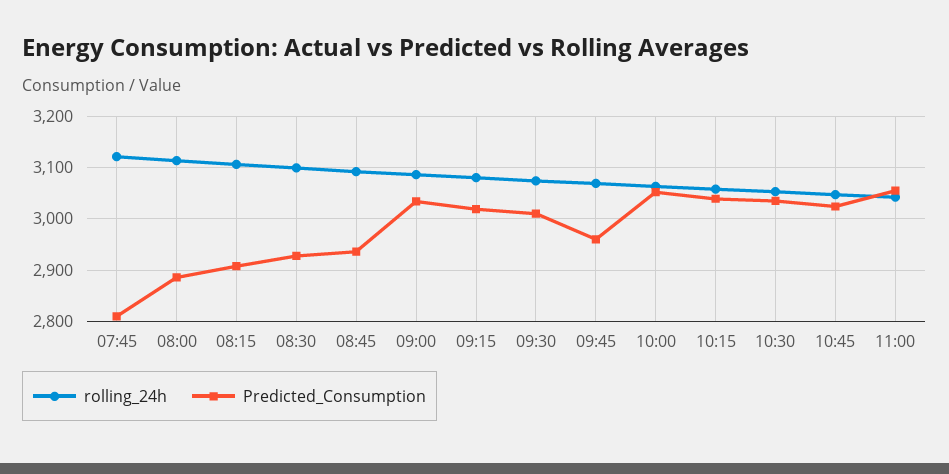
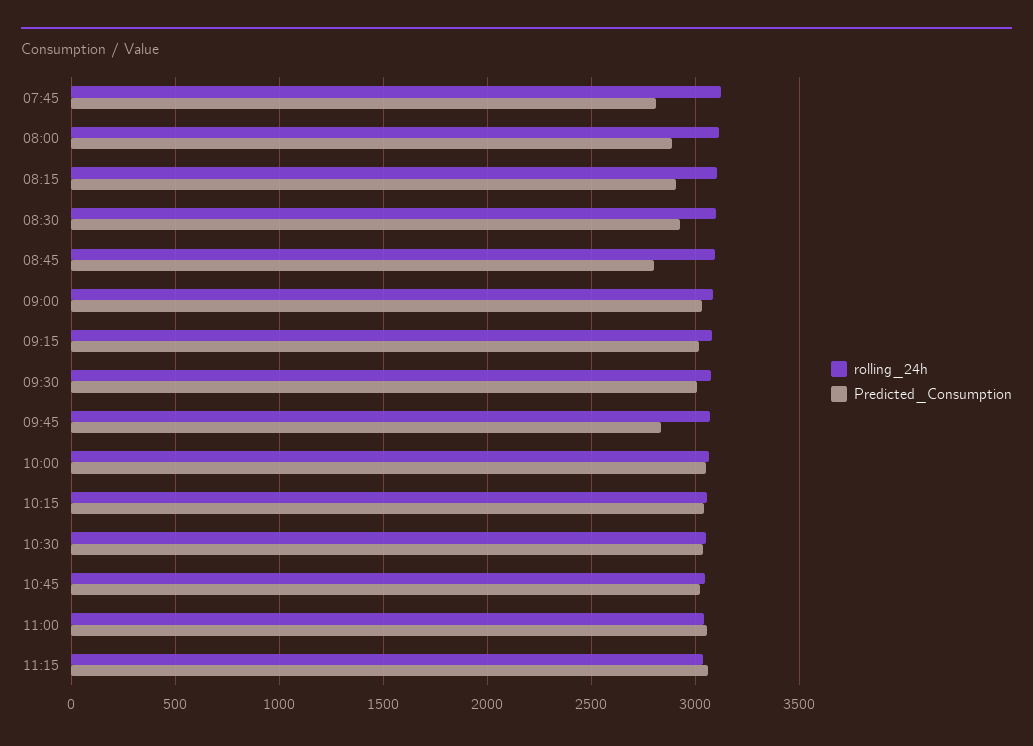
Predicted_Consumption, 08:45: 2940 -> 2800
Predicted_Consumption, 09:45: 2960 -> 2850
rolling_24h, 11:15: none -> 3050
Predicted_Consumption, 11:15: none -> 3050

